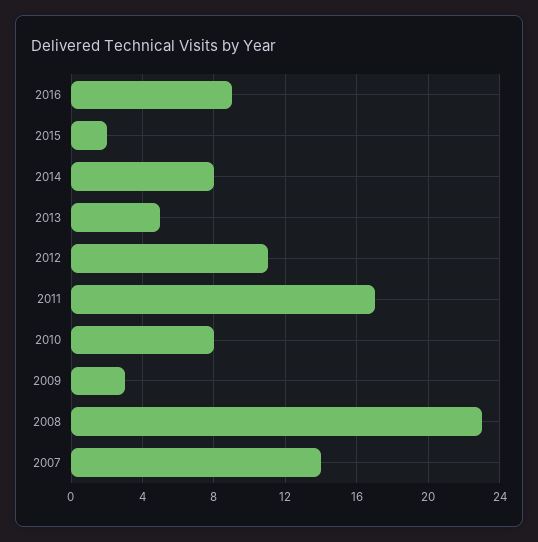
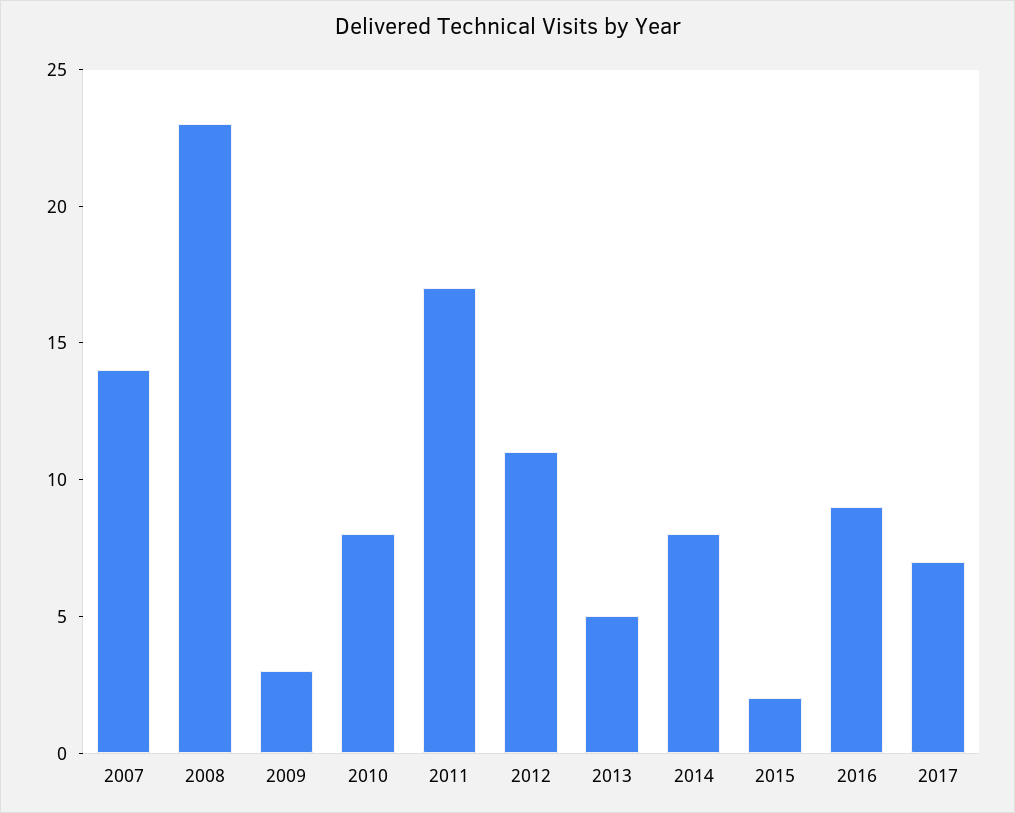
2017: none -> 7

